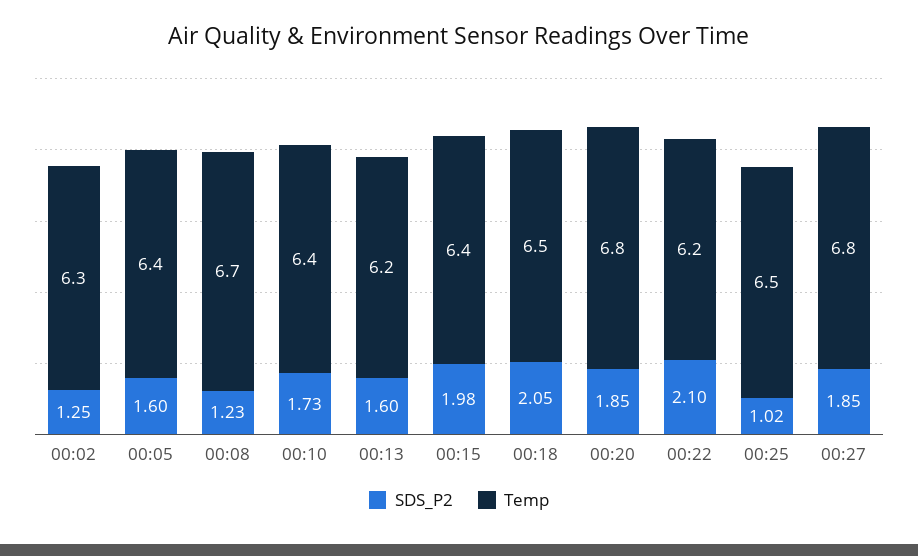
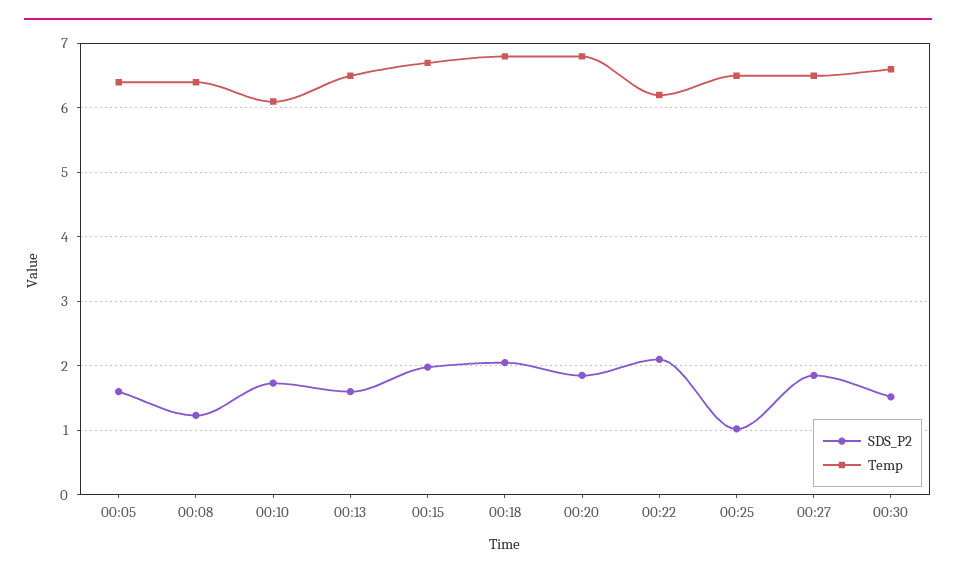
SDS_P2, 00:02: 1.25 -> none
Temp, 00:02: 6.3 -> none
Temp, 00:08: 6.7 -> 6.4
Temp, 00:10: 6.4 -> 6.1
Temp, 00:13: 6.2 -> 6.5
Temp, 00:15: 6.4 -> 6.7
Temp, 00:18: 6.5 -> 6.8
Temp, 00:27: 6.8 -> 6.5
SDS_P2, 00:30: none -> 1.5
Temp, 00:30: none -> 6.6

